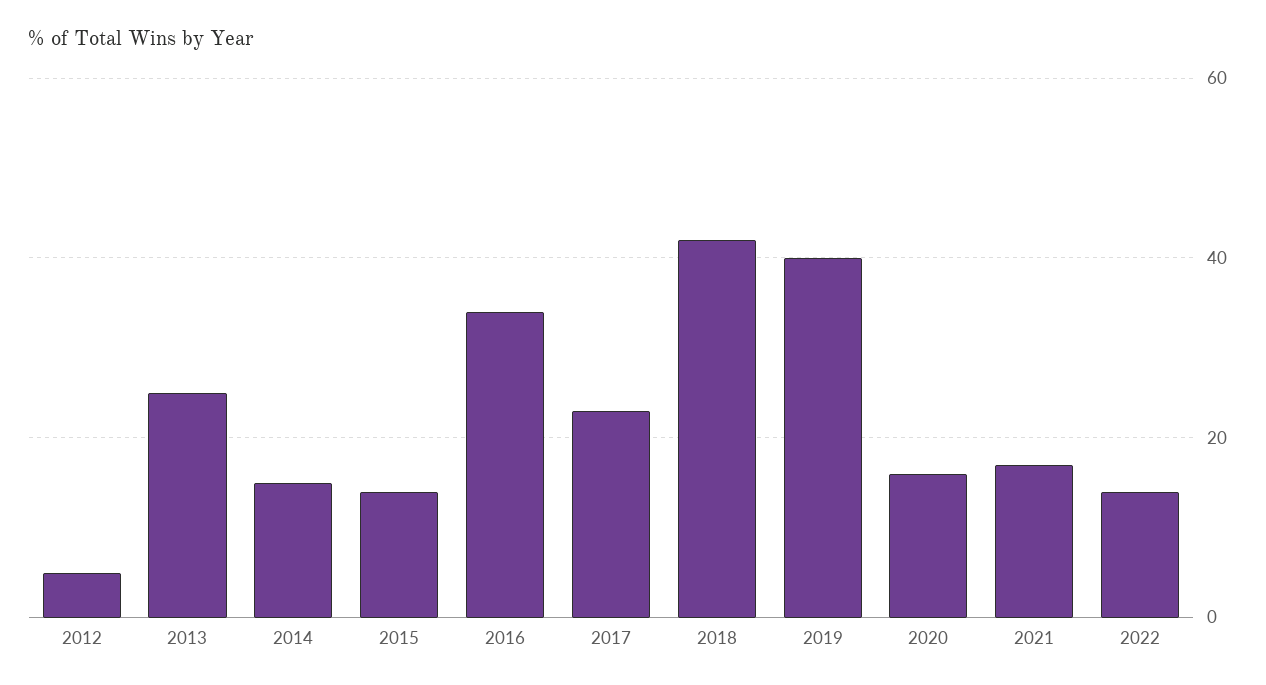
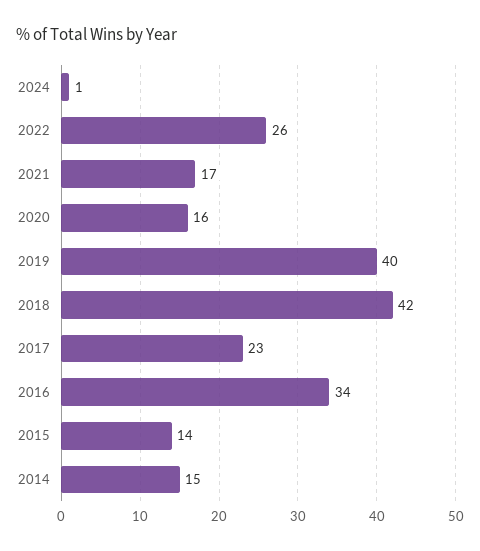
2012: 5 -> none
2013: 25 -> none
2022: 15 -> 26
2024: none -> 1

